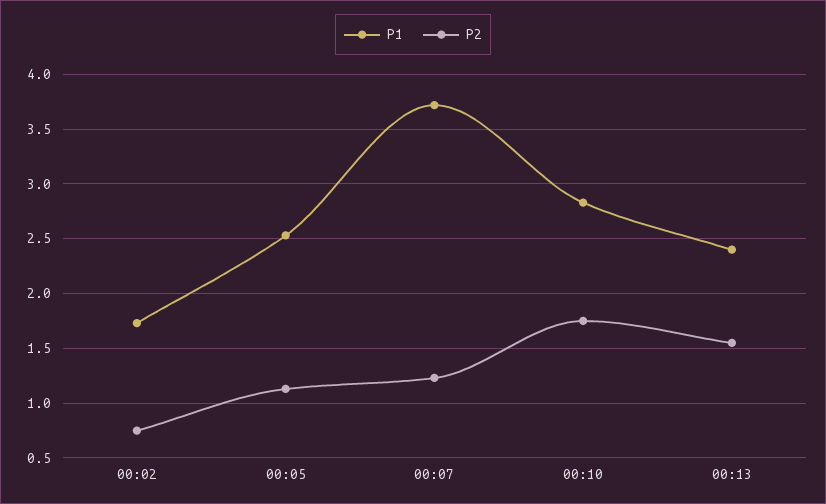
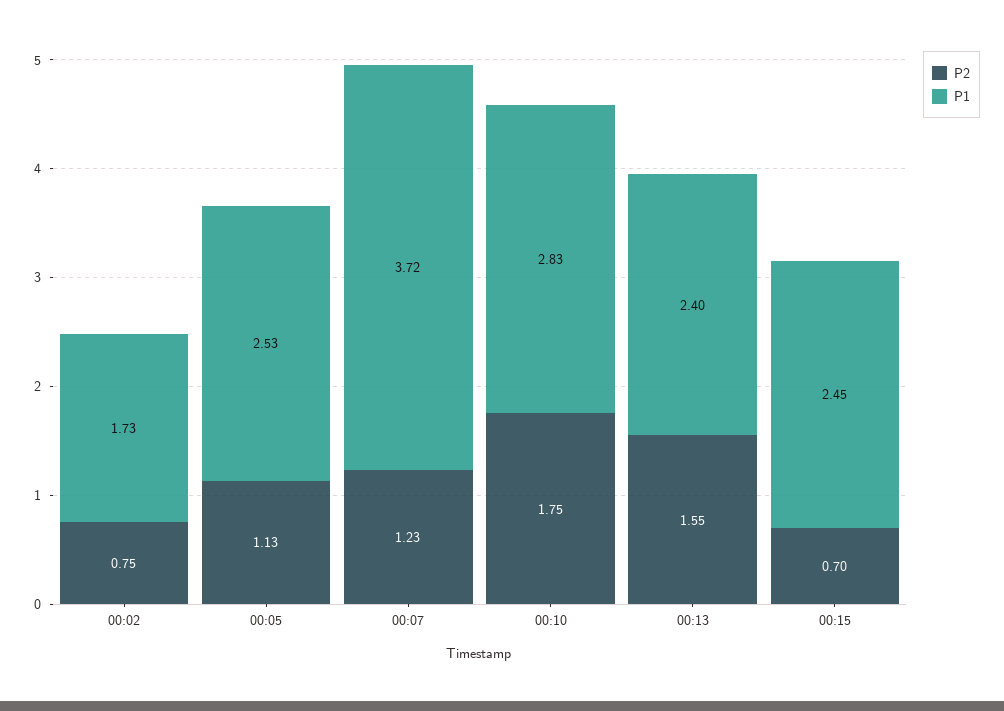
P2, 00:15: none -> 0.7
P1, 00:15: none -> 2.45

